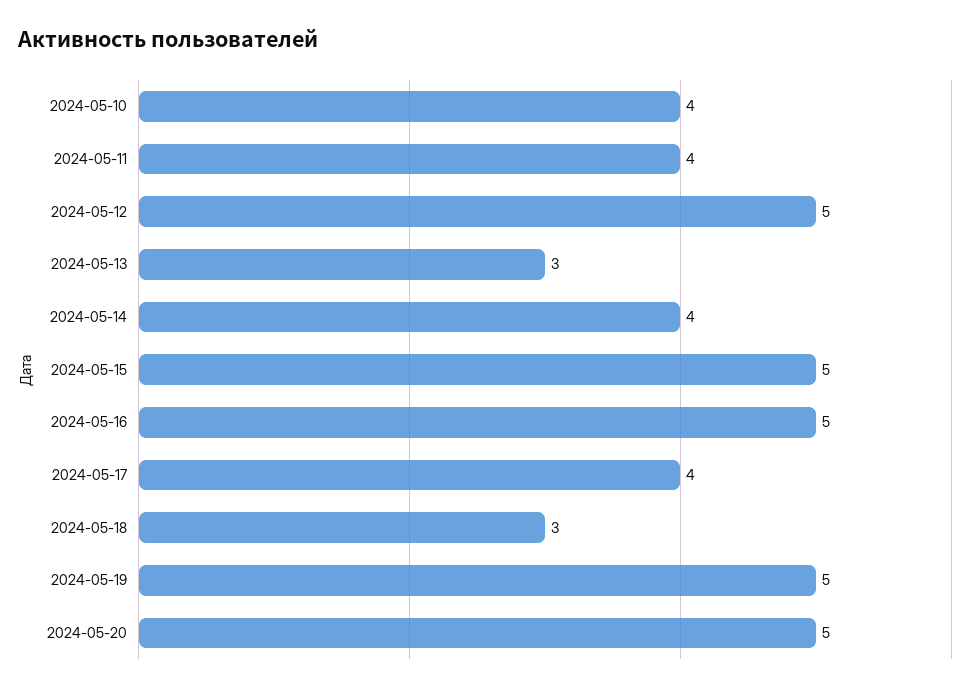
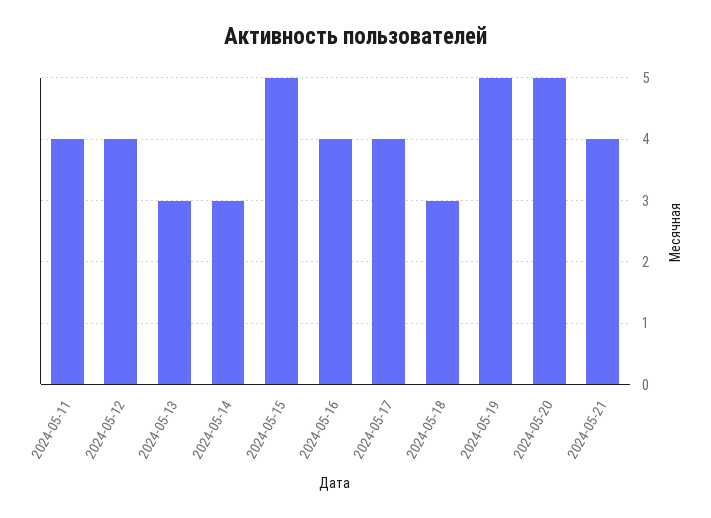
2024-05-10: 4 -> none
2024-05-12: 5 -> 4
2024-05-14: 4 -> 3
2024-05-16: 5 -> 4
2024-05-21: none -> 4

